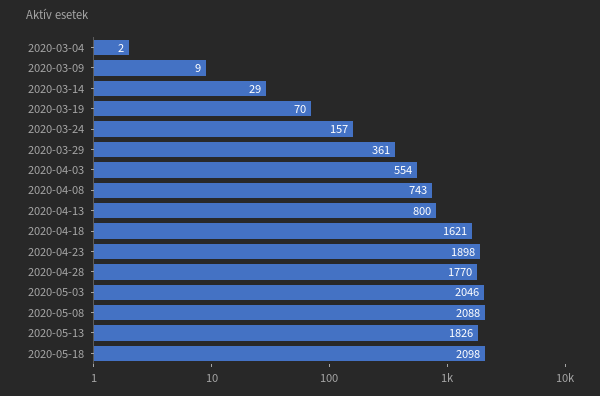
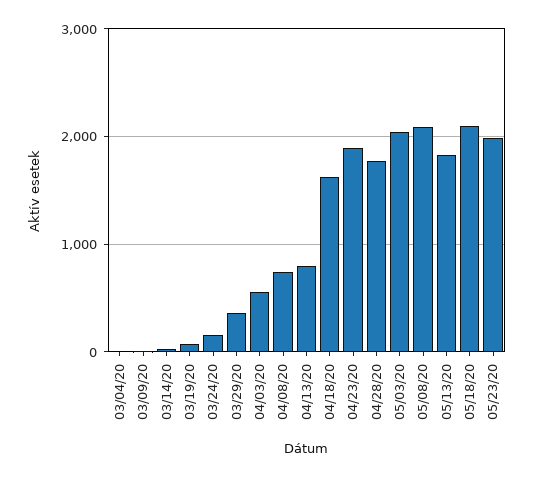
05/23/20: none -> 2000

